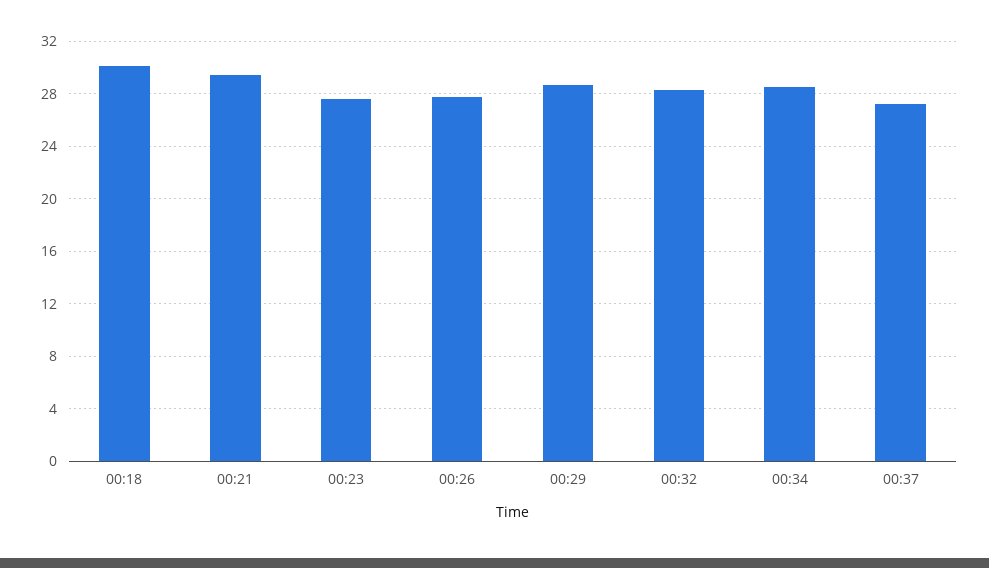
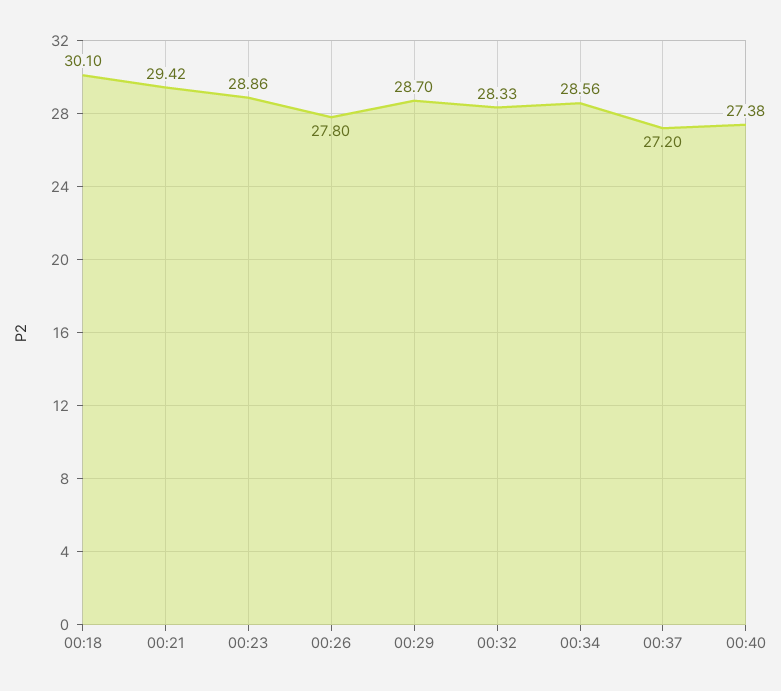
00:23: 27.5 -> 28.86
00:40: none -> 27.38

